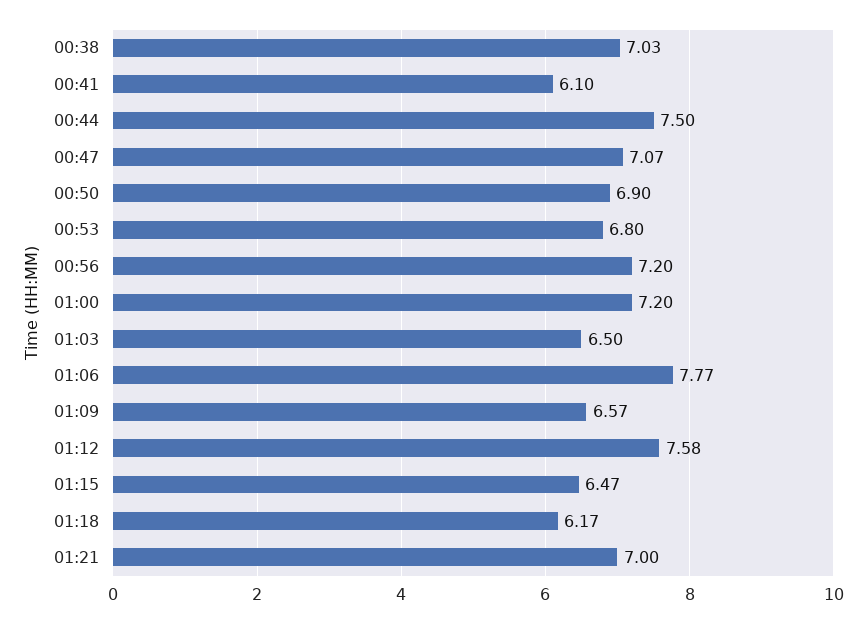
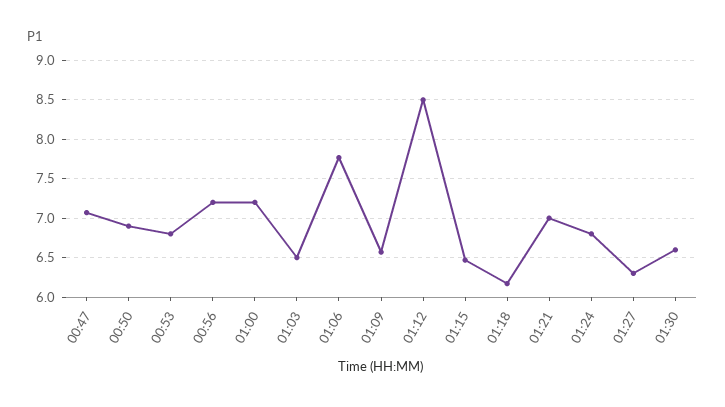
00:38: 7.03 -> none
00:41: 6.1 -> none
00:44: 7.5 -> none
01:12: 7.58 -> 8.5
01:24: none -> 6.8
01:27: none -> 6.3
01:30: none -> 6.6

